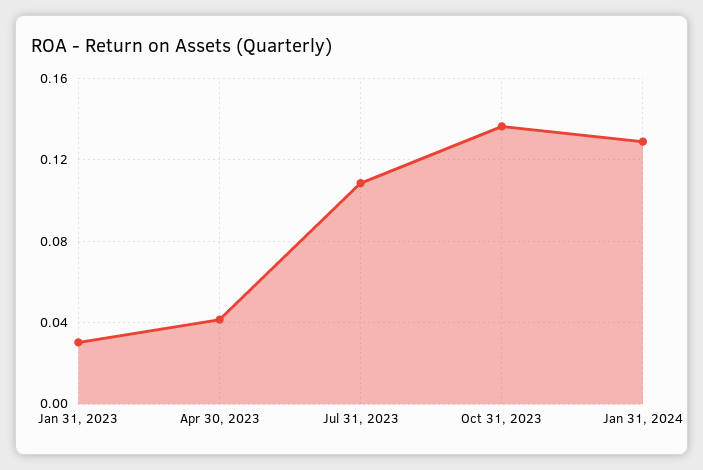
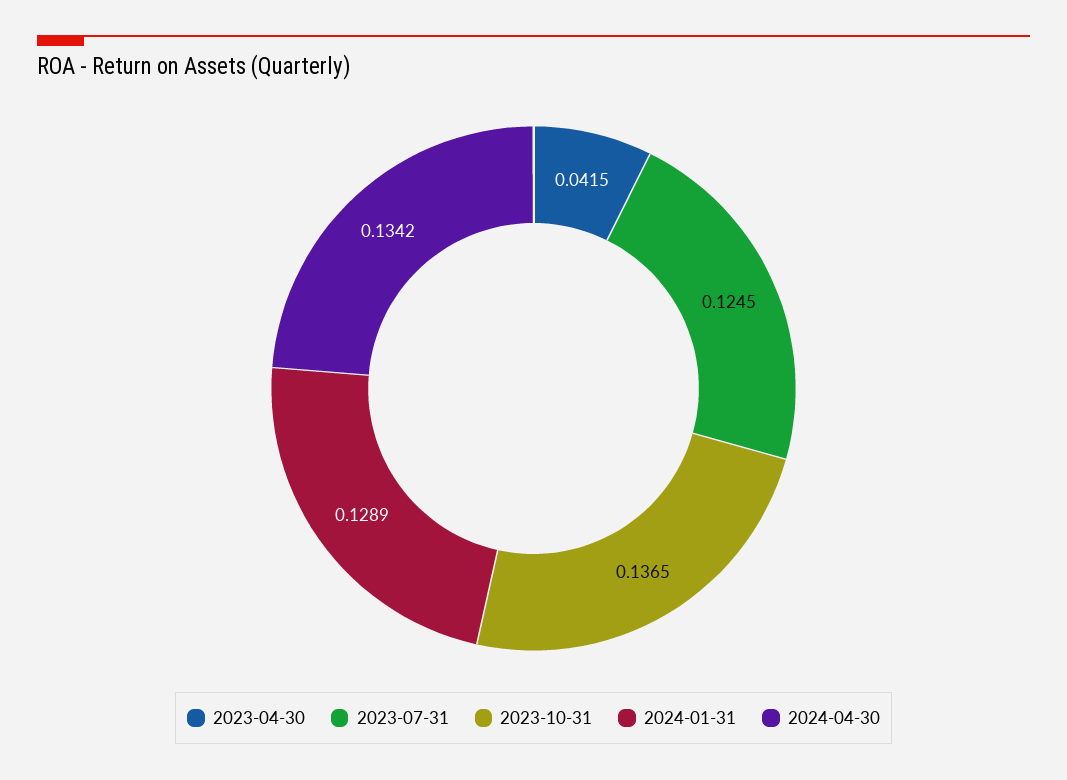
Jan 31, 2023: 0.03 -> none
Jul 31, 2023: 0.11 -> 0.1245
2024-04-30: none -> 0.1342

